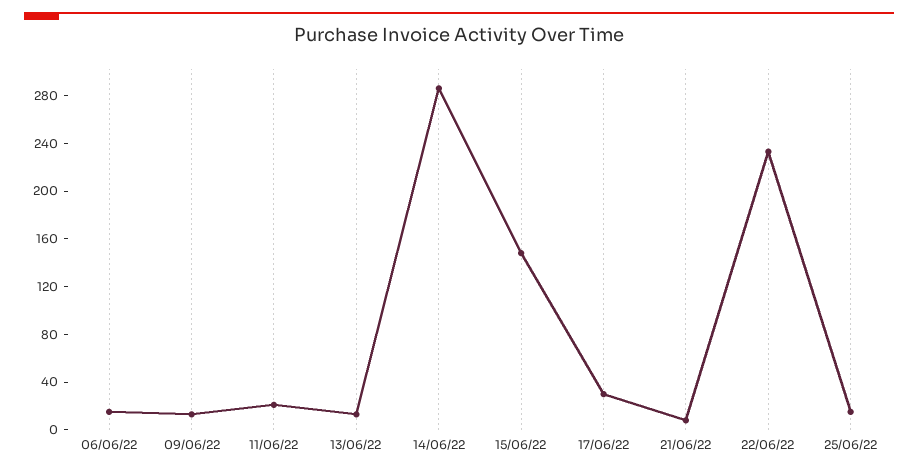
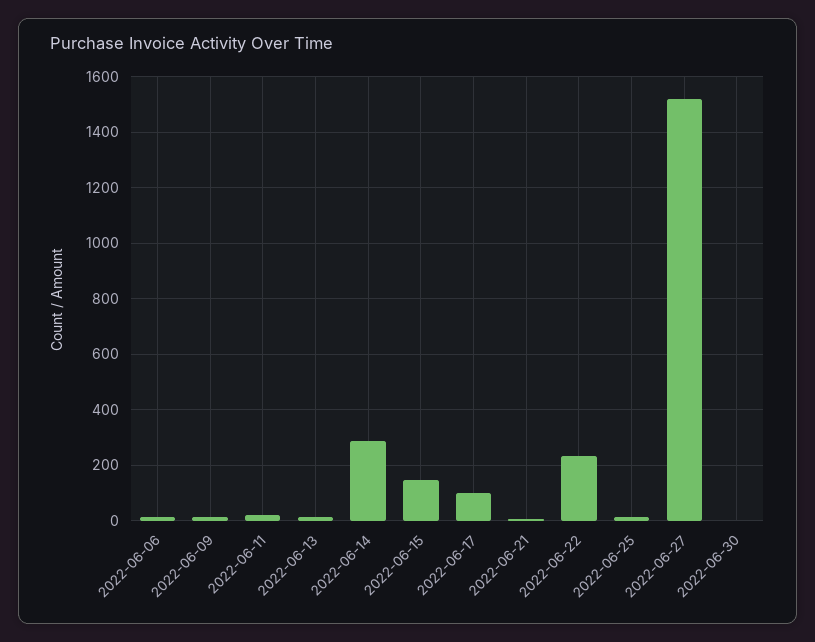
17/06/22: 30 -> 100
2022-06-27: none -> 1525
2022-06-30: none -> 0

